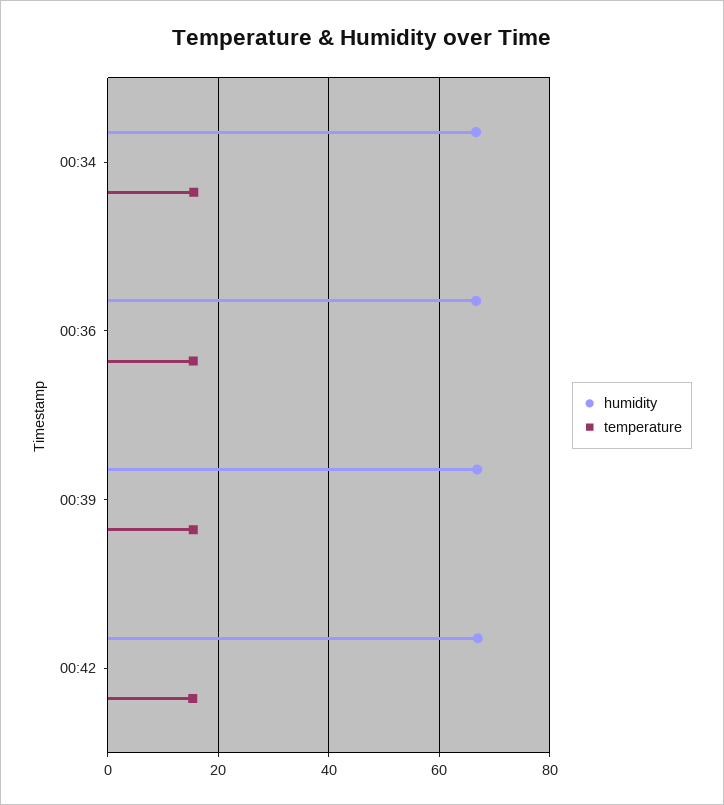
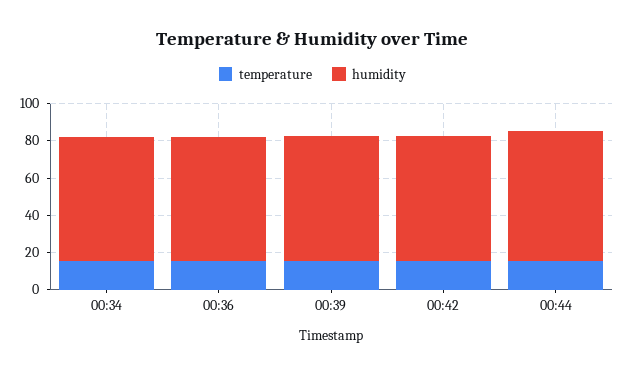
temperature, 00:44: none -> 15
humidity, 00:44: none -> 70

